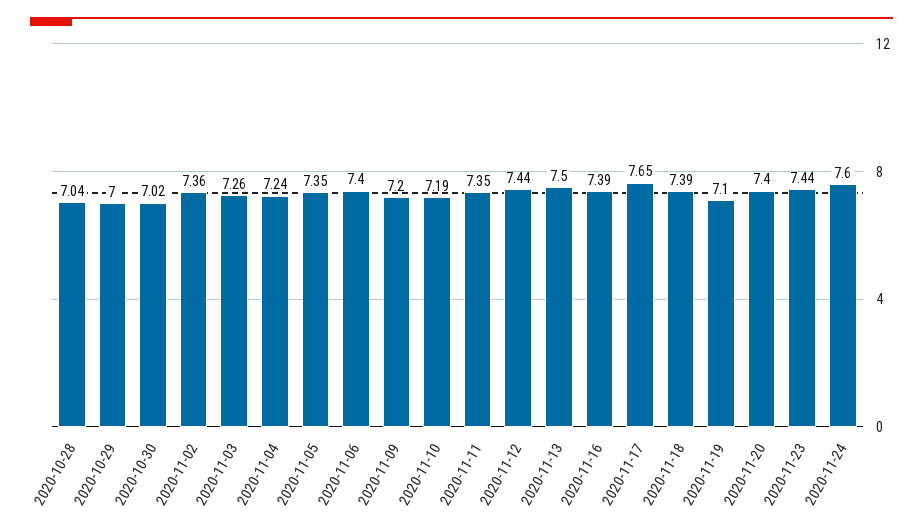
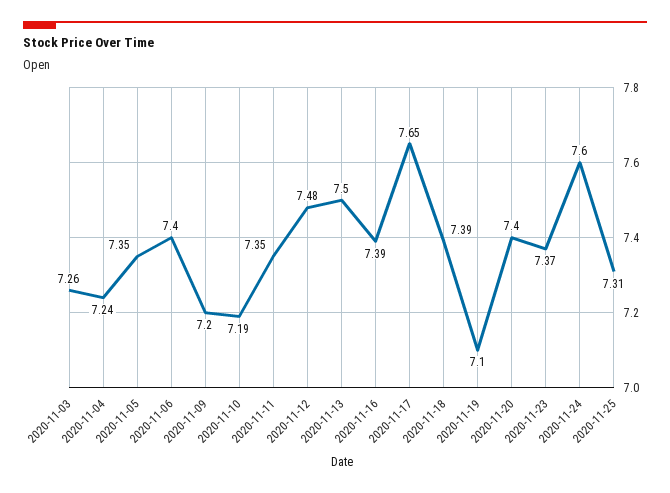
2020-10-28: 7.04 -> none
2020-10-29: 7 -> none
2020-10-30: 7.02 -> none
2020-11-02: 7.36 -> none
2020-11-12: 7.44 -> 7.48
2020-11-23: 7.44 -> 7.37
2020-11-25: none -> 7.31

